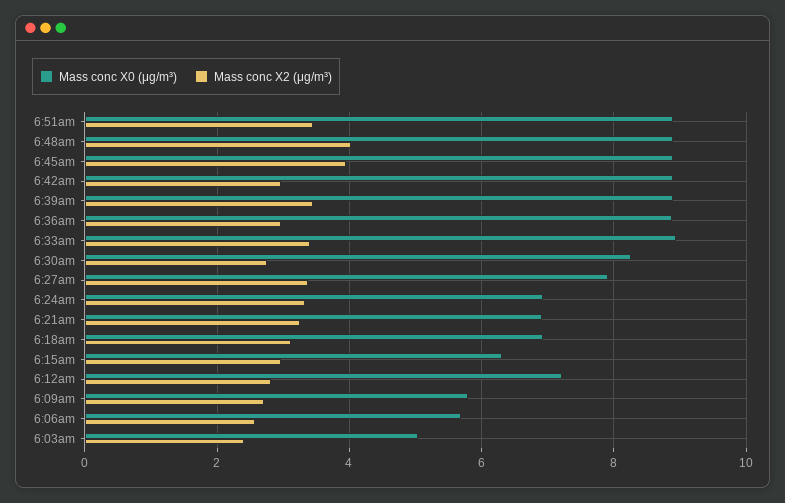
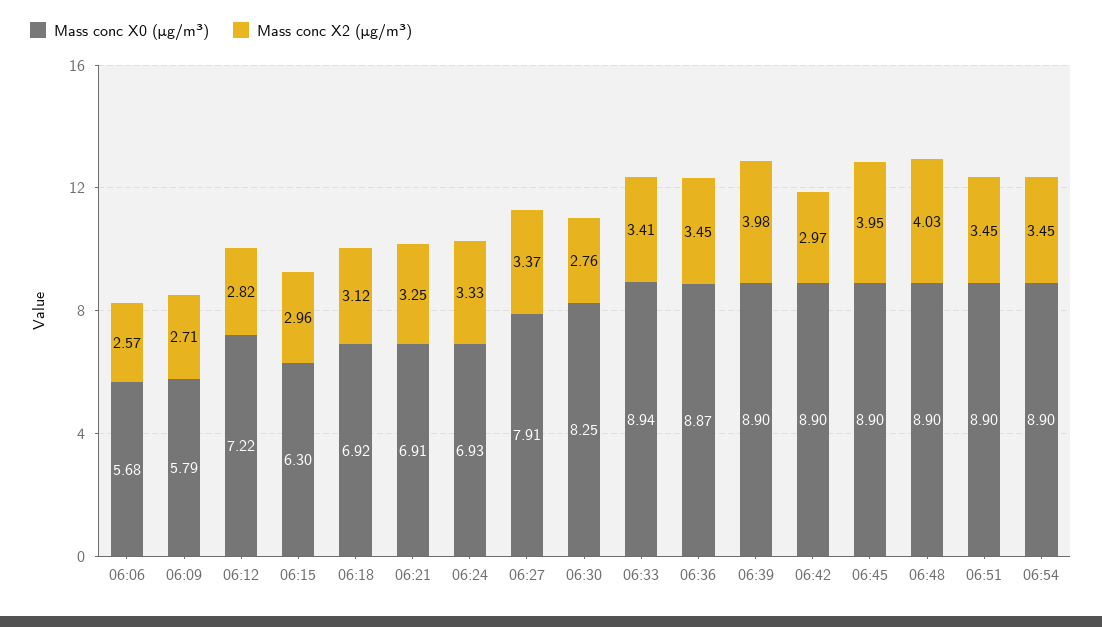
Mass conc X2 (μg/m³), 6:39am: 3.4 -> 3.98
Mass conc X2 (μg/m³), 6:36am: 3 -> 3.45
Mass conc X0 (μg/m³), 6:03am: 5 -> none
Mass conc X2 (μg/m³), 6:03am: 2.4 -> none
Mass conc X0 (μg/m³), 06:54: none -> 8.9
Mass conc X2 (μg/m³), 06:54: none -> 3.45

